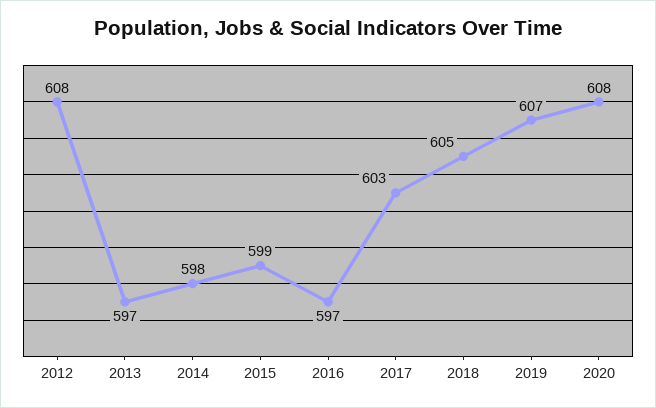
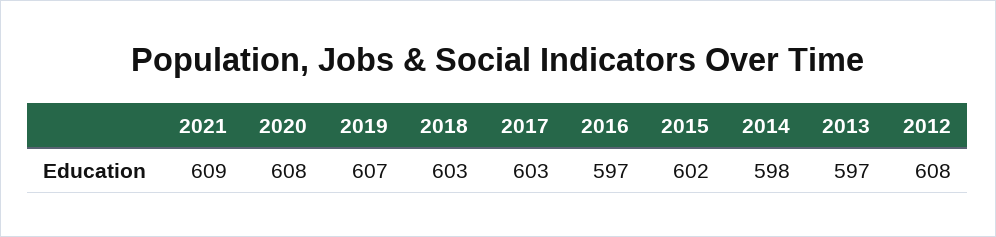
2015: 599 -> 602
2018: 605 -> 603
2021: none -> 609

